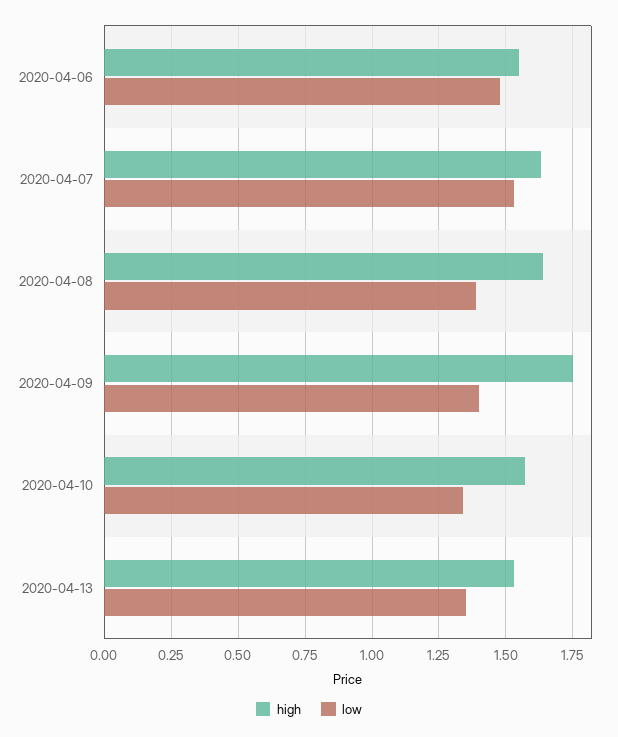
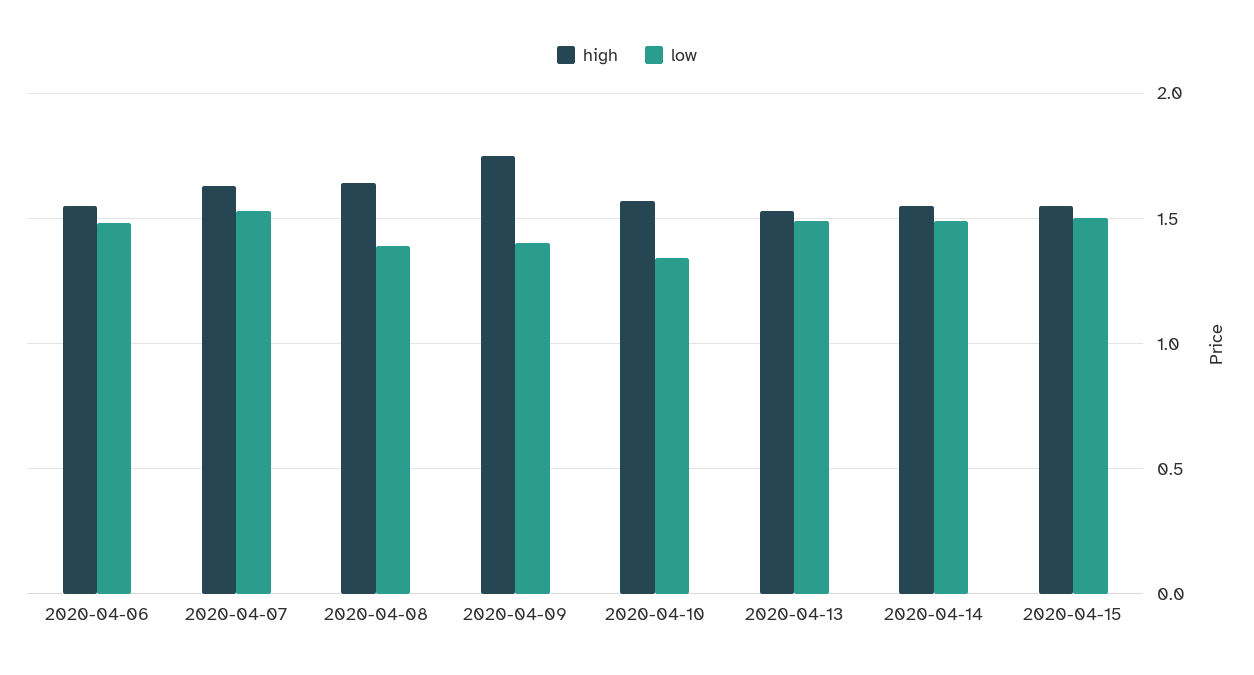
low, 2020-04-13: 1.35 -> 1.5
high, 2020-04-14: none -> 1.55
low, 2020-04-14: none -> 1.5
high, 2020-04-15: none -> 1.55
low, 2020-04-15: none -> 1.5

